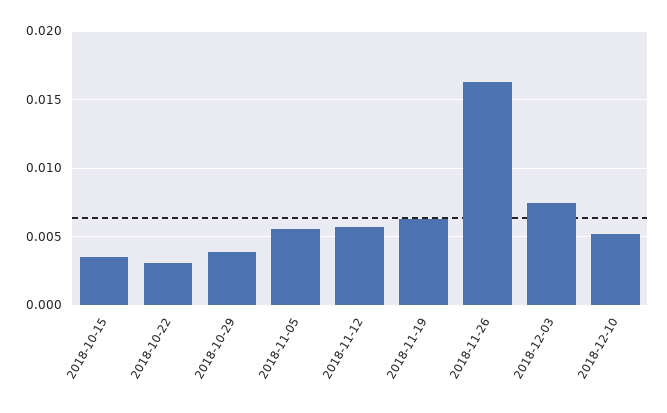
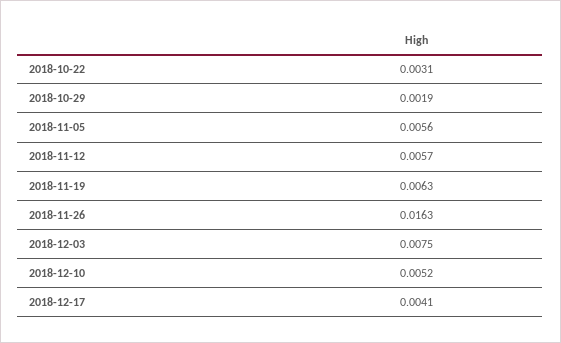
2018-10-15: 0.0035 -> none
2018-10-29: 0.004 -> 0.0019
2018-12-17: none -> 0.0041

